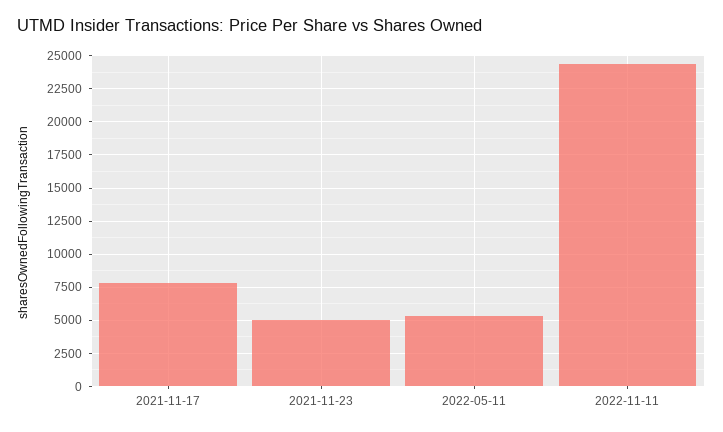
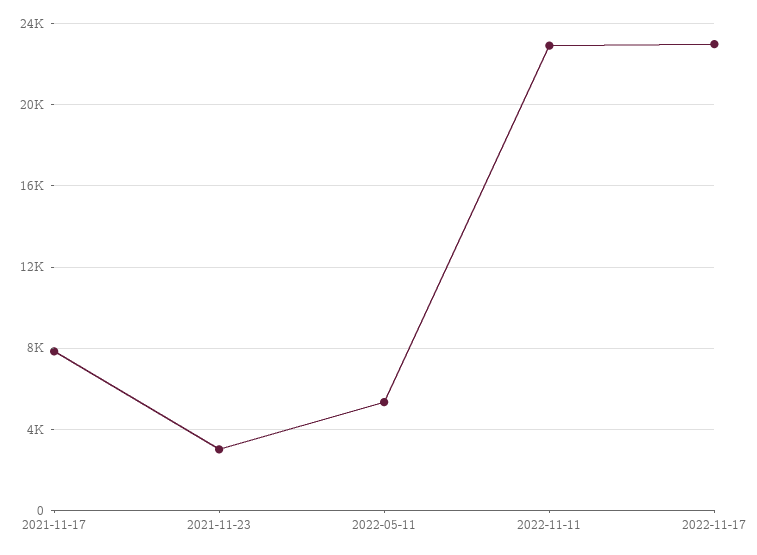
2021-11-23: 5000 -> 3000
2022-11-11: 24500 -> 23000
2022-11-17: none -> 23000

